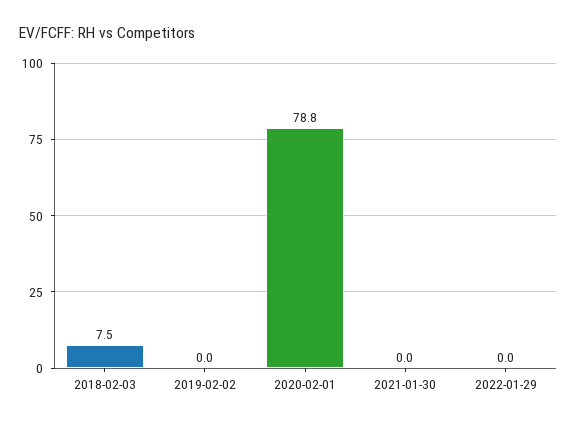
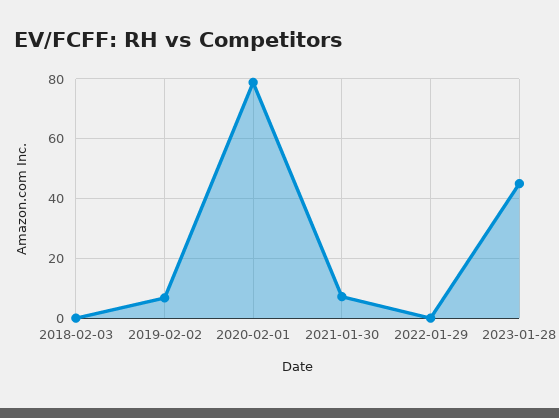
2018-02-03: 7.5 -> 0
2019-02-02: 0 -> 7.5
2021-01-30: 0 -> 7.5
2023-01-28: none -> 45

